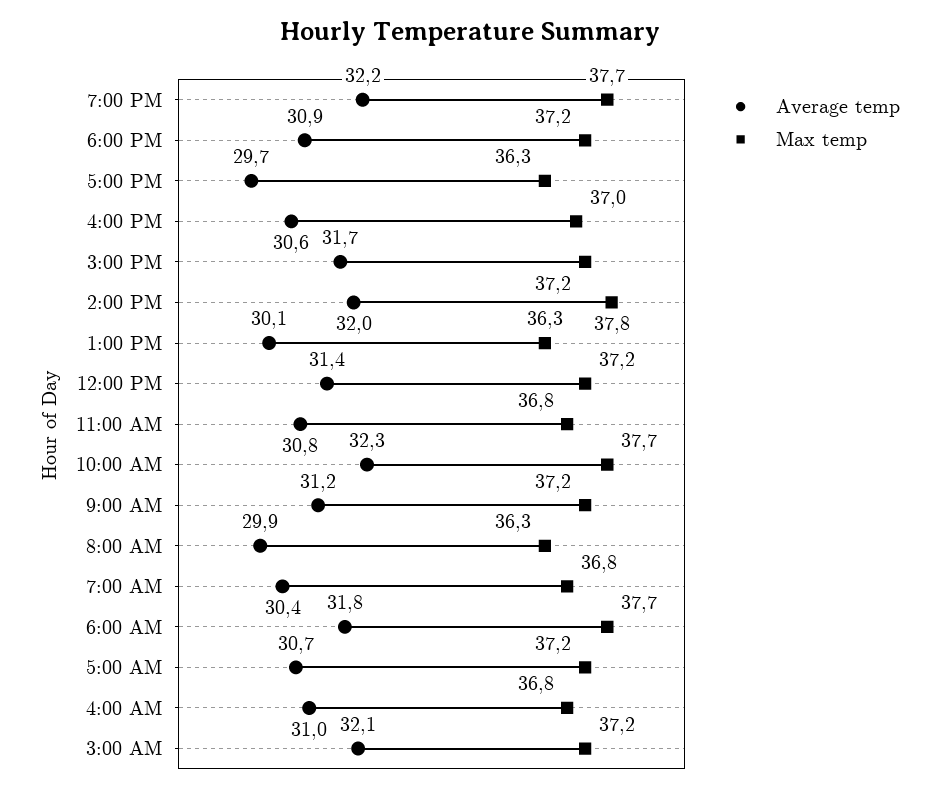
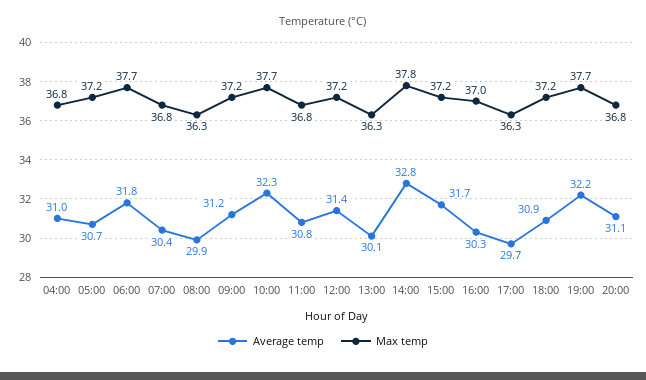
Average temp, 4:00 PM: 30.6 -> 30.3
Average temp, 2:00 PM: 32 -> 32.8
Average temp, 3:00 AM: 32.1 -> none
Max temp, 3:00 AM: 37.2 -> none
Average temp, 20:00: none -> 31.1
Max temp, 20:00: none -> 36.8

